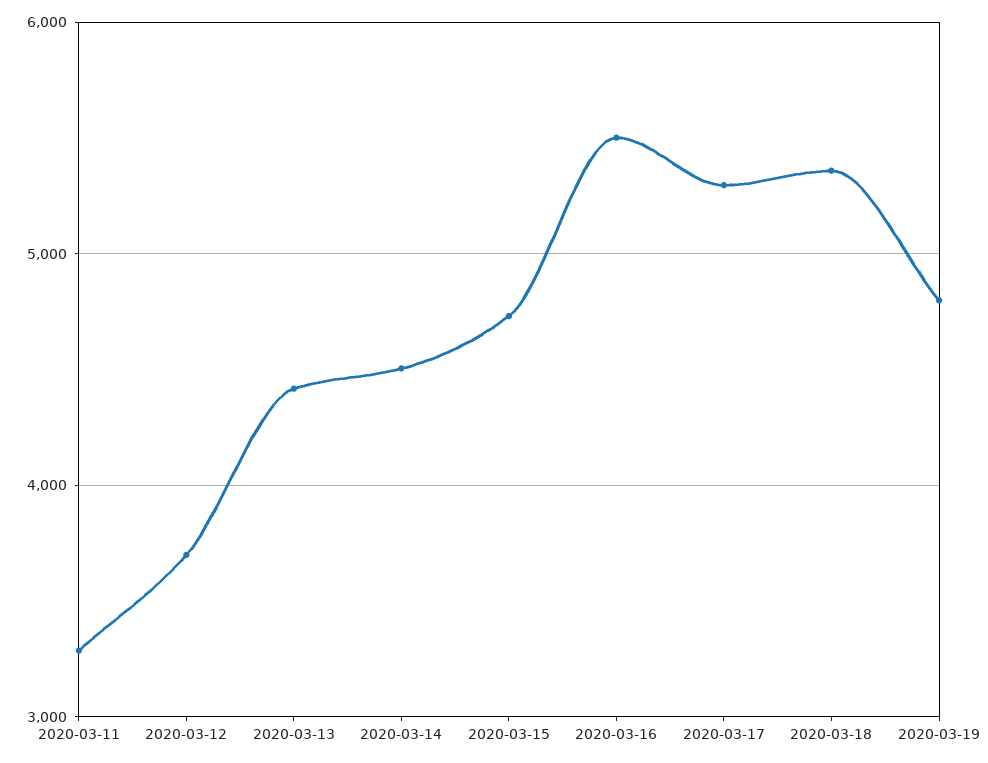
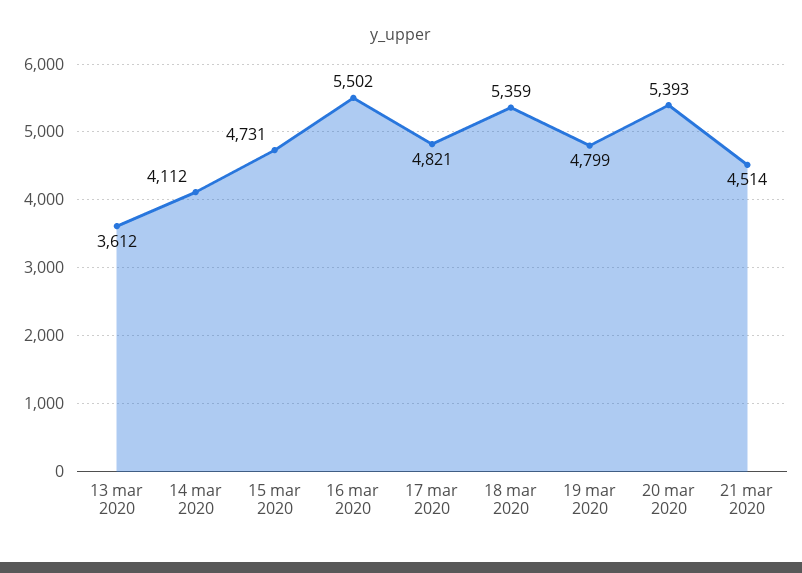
2020-03-11: 3300 -> none
2020-03-12: 3700 -> none
2020-03-13: 4400 -> 3612
2020-03-14: 4500 -> 4112
2020-03-17: 5300 -> 4821
20 mar 2020: none -> 5393
21 mar 2020: none -> 4514

